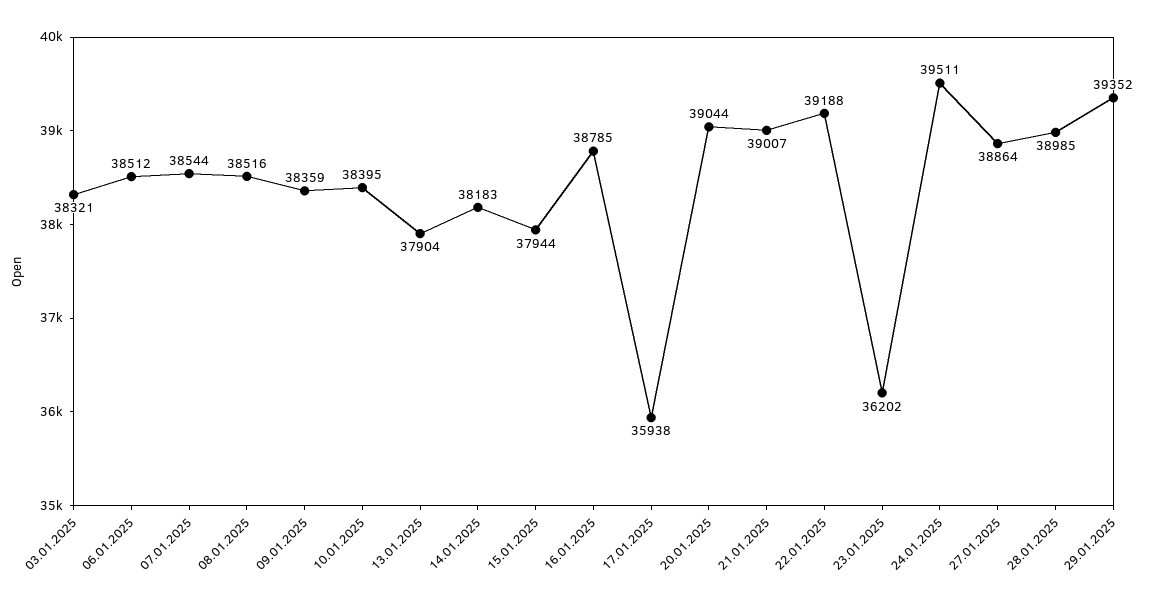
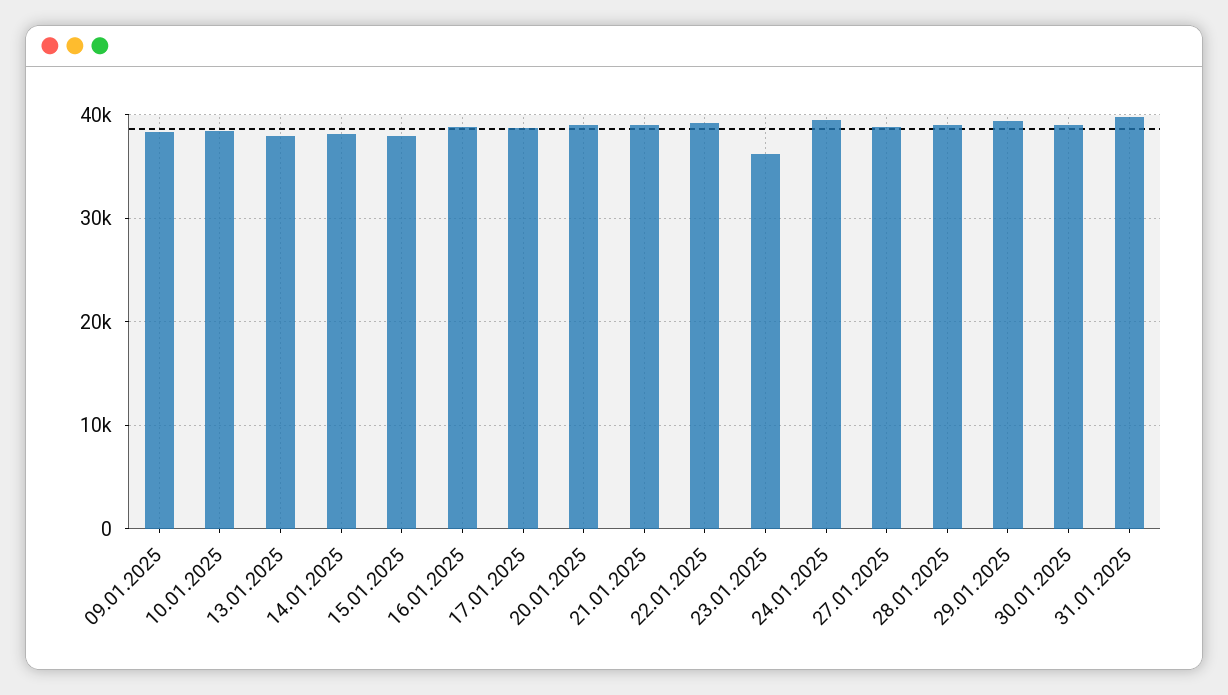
03.01.2025: 38321 -> none
06.01.2025: 38512 -> none
07.01.2025: 38544 -> none
08.01.2025: 38516 -> none
17.01.2025: 35938 -> 39000
30.01.2025: none -> 39000
31.01.2025: none -> 40000

